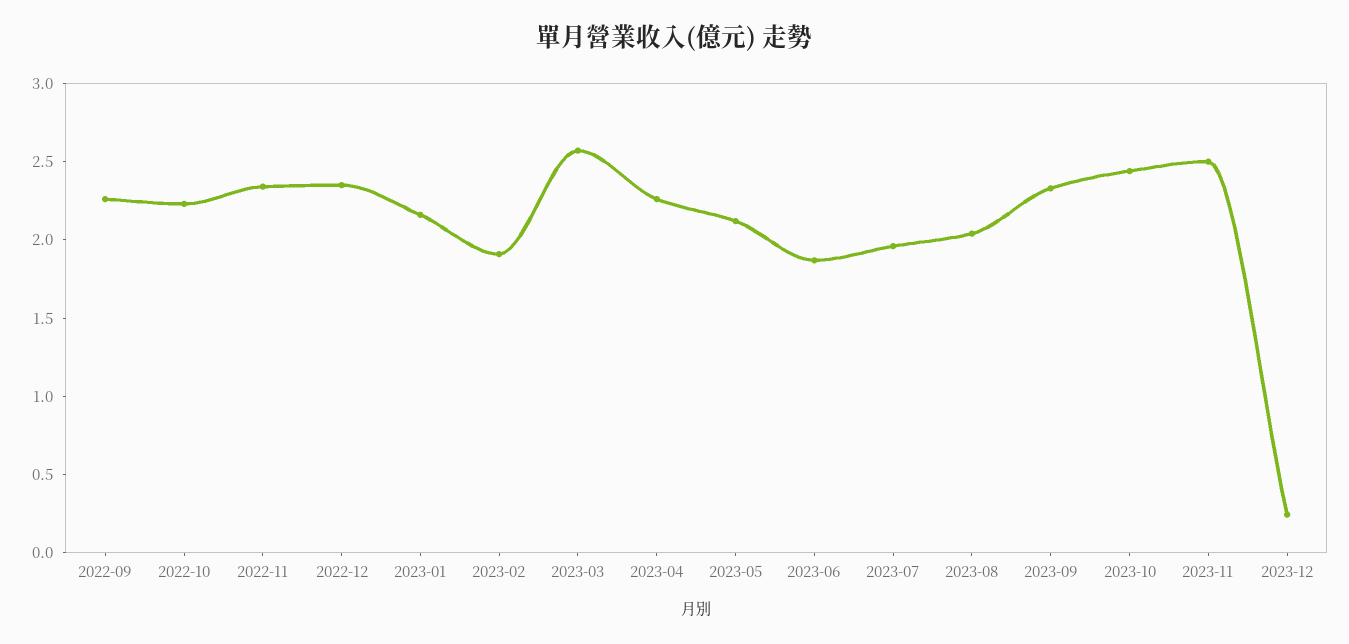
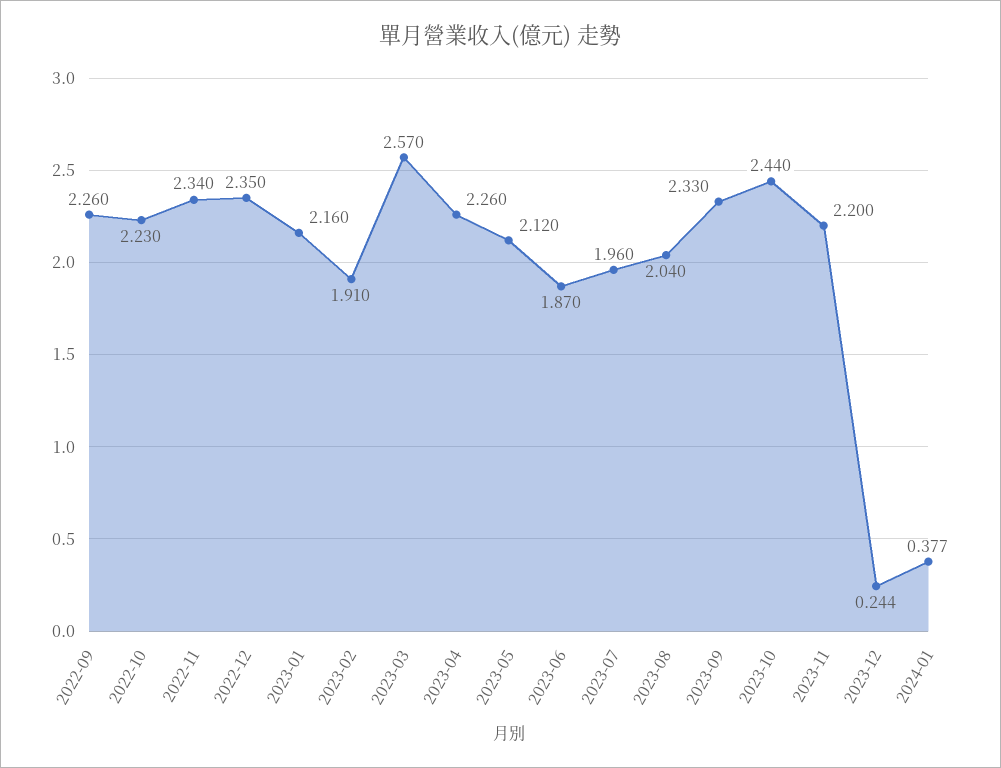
2023-11: 2.5 -> 2.2
2024-01: none -> 0.377

